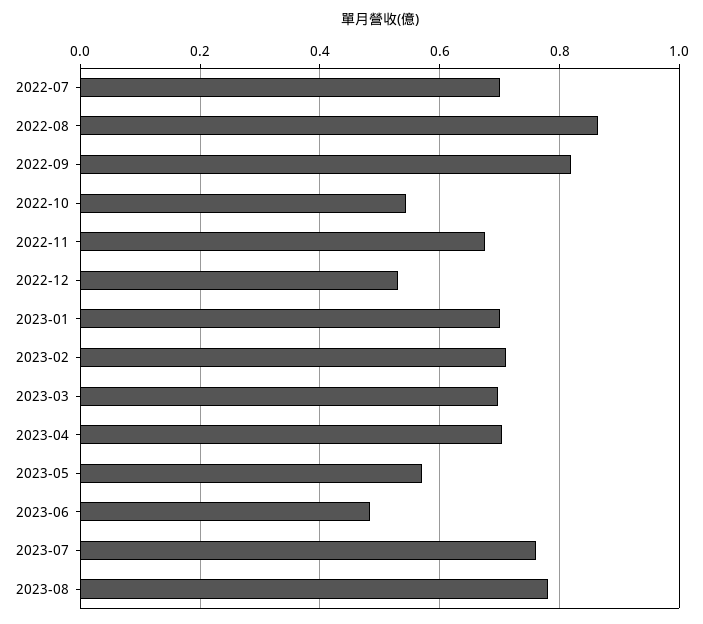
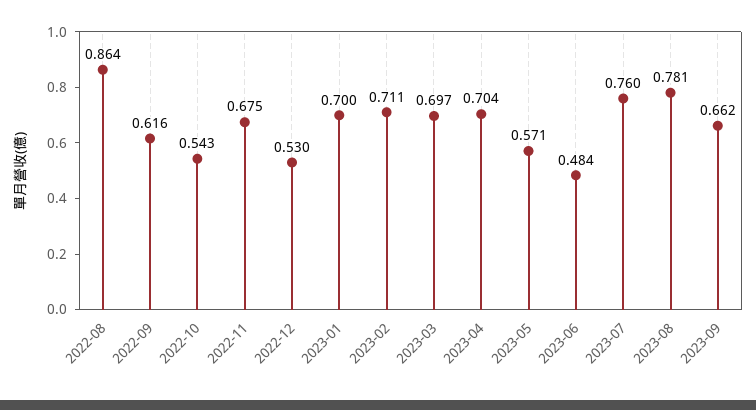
2022-07: 0.7 -> none
2022-09: 0.82 -> 0.616
2023-09: none -> 0.662

